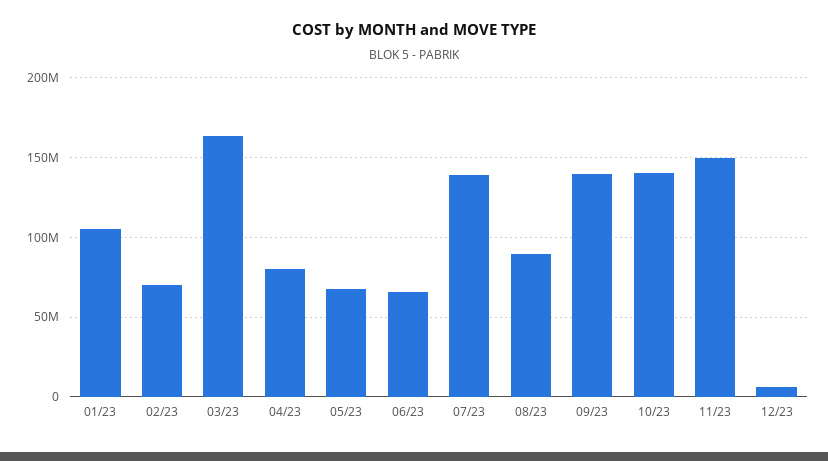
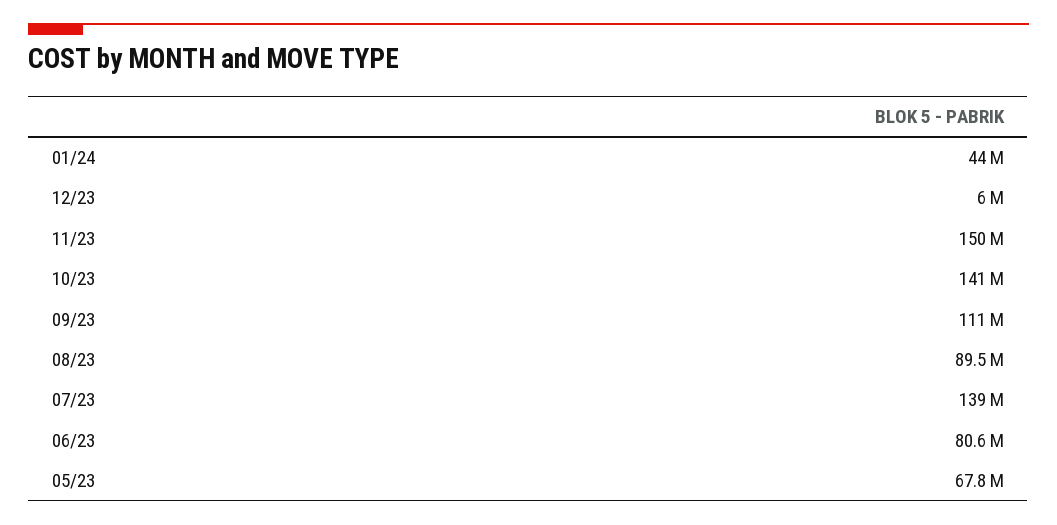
01/23: 105000000 -> none
02/23: 70000000 -> none
03/23: 165000000 -> none
04/23: 80000000 -> none
06/23: 65000000 -> 80600000
09/23: 140000000 -> 111000000
01/24: none -> 44000000

